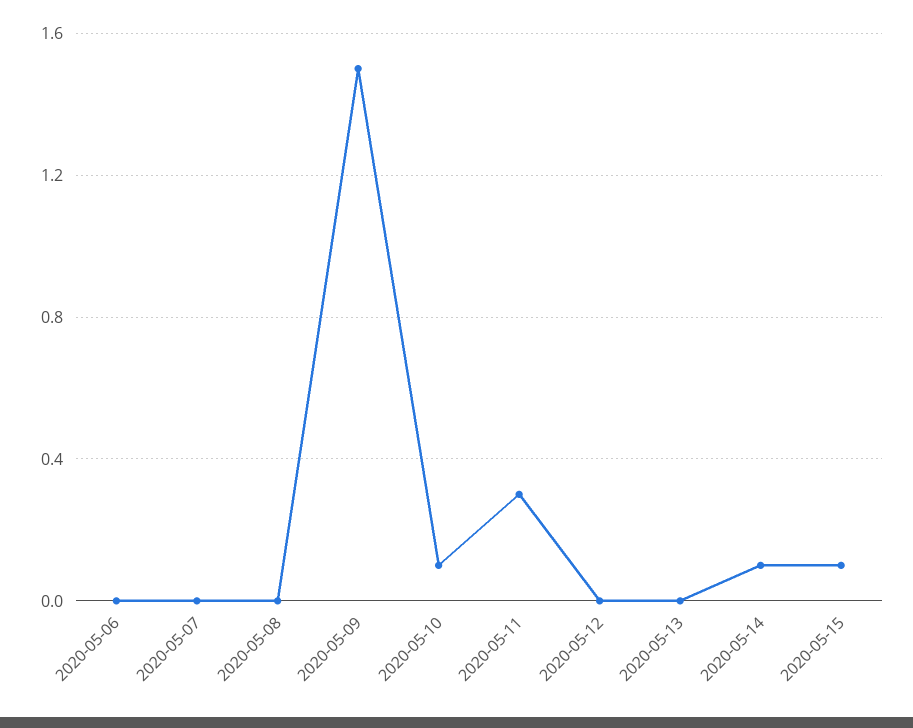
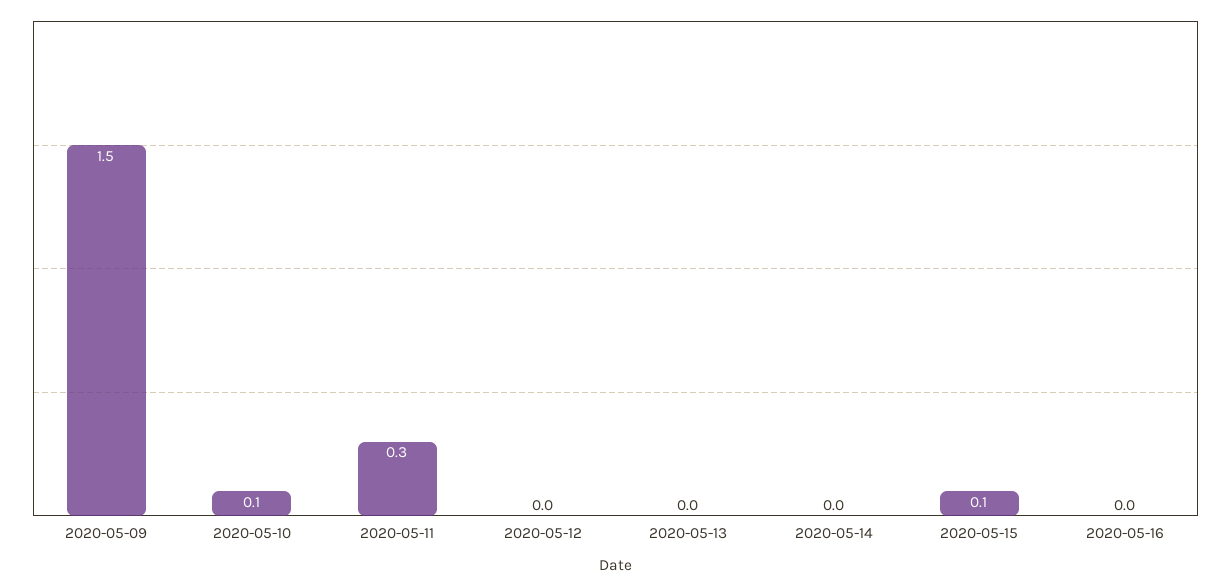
2020-05-06: 0 -> none
2020-05-07: 0 -> none
2020-05-08: 0 -> none
2020-05-14: 0.1 -> 0
2020-05-16: none -> 0

